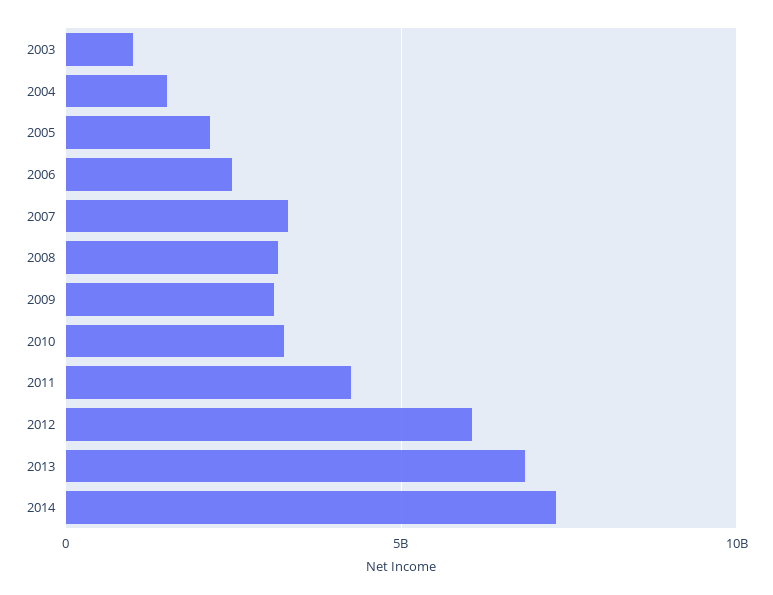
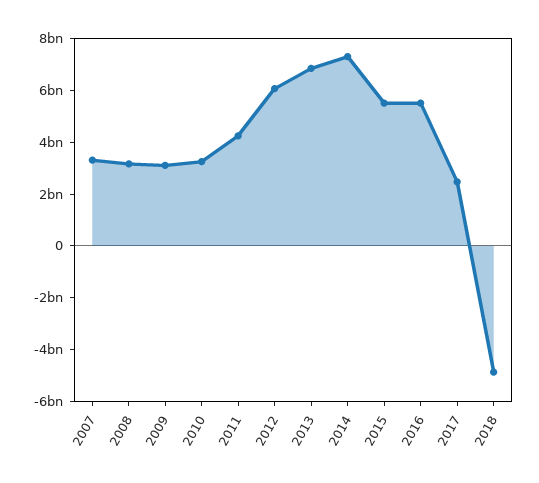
2003: 1000000000 -> none
2004: 1500000000 -> none
2005: 2000000000 -> none
2006: 2500000000 -> none
2015: none -> 5500000000
2016: none -> 5500000000
2017: none -> 2500000000
2018: none -> -5000000000

